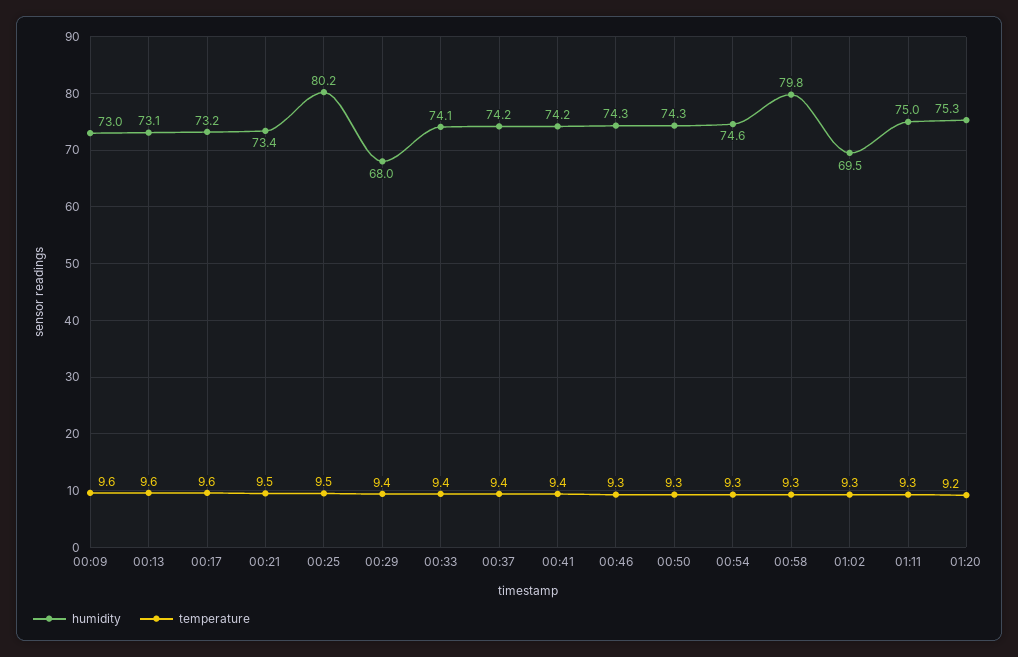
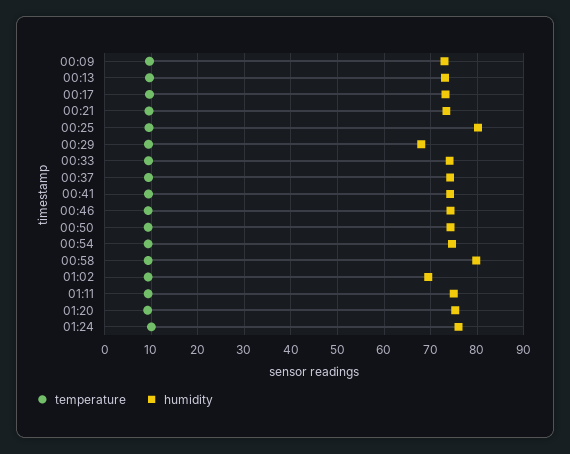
temperature, 01:24: none -> 10
humidity, 01:24: none -> 76

